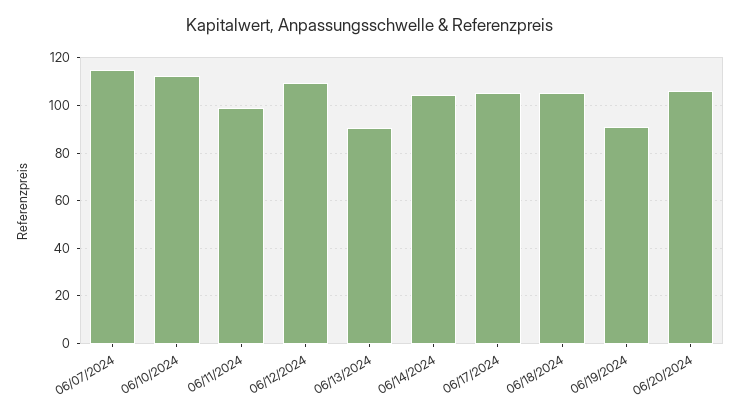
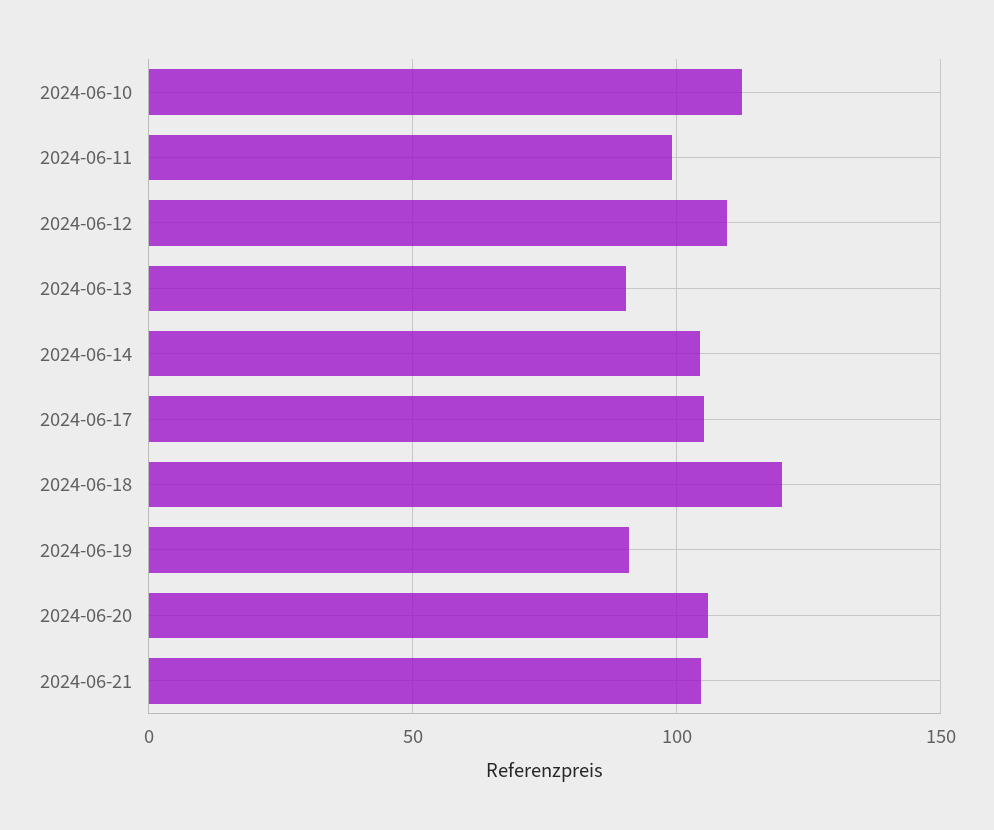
06/07/2024: 115 -> none
06/18/2024: 105 -> 120
2024-06-21: none -> 105

